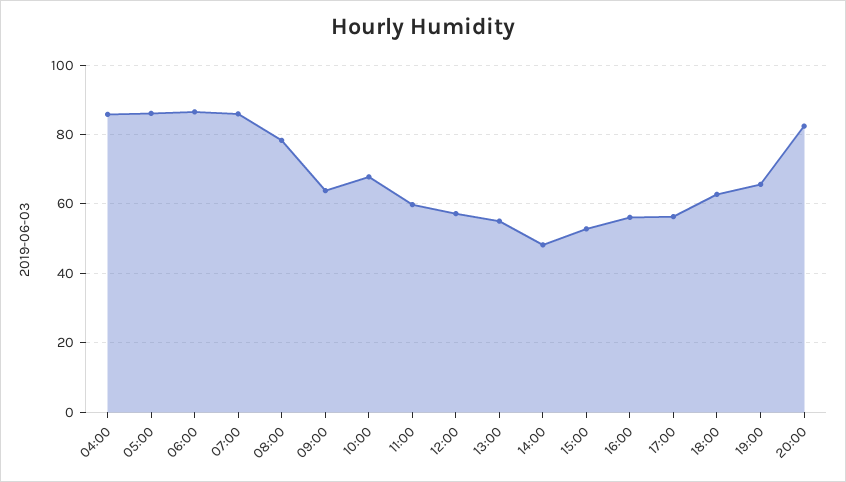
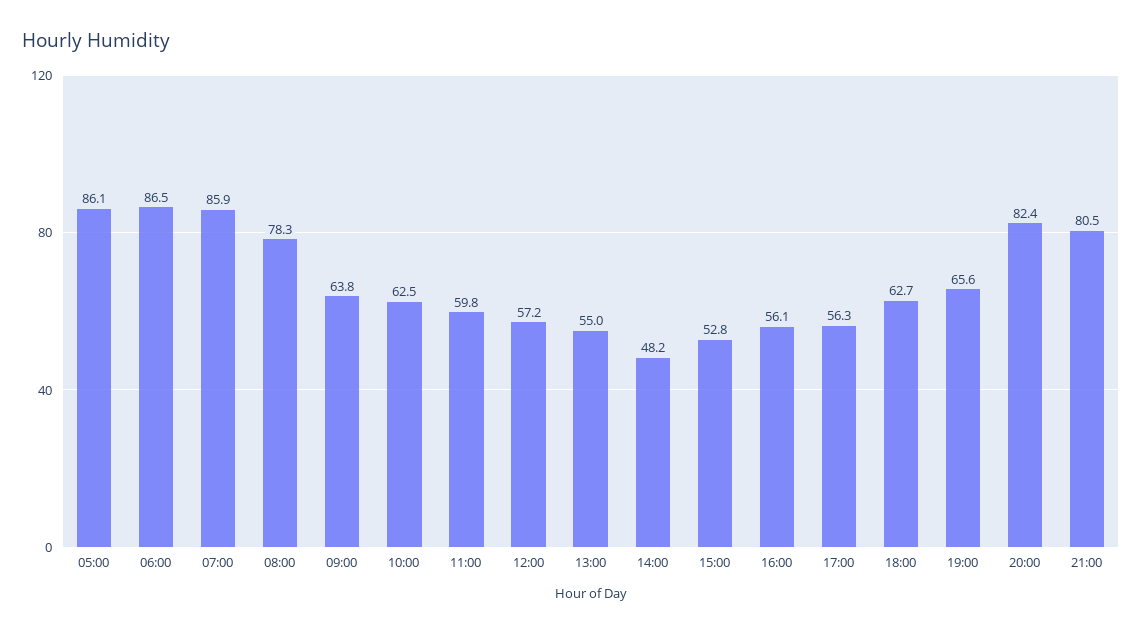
04:00: 86 -> none
10:00: 68 -> 62.5
21:00: none -> 80.5

